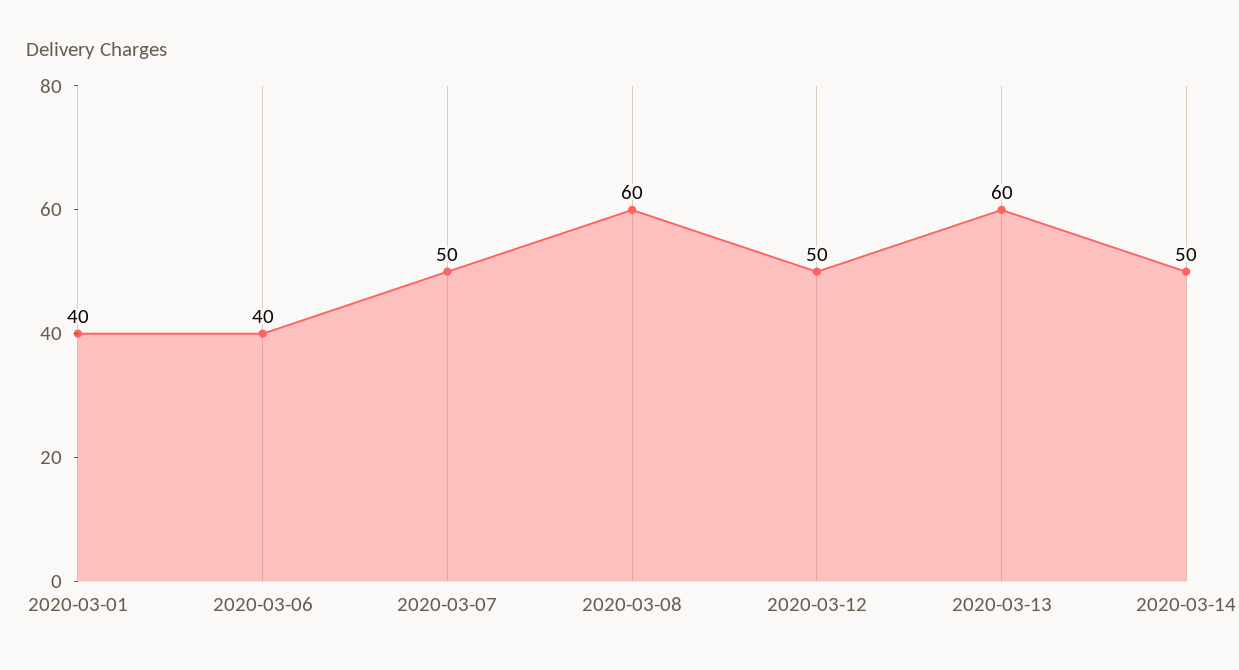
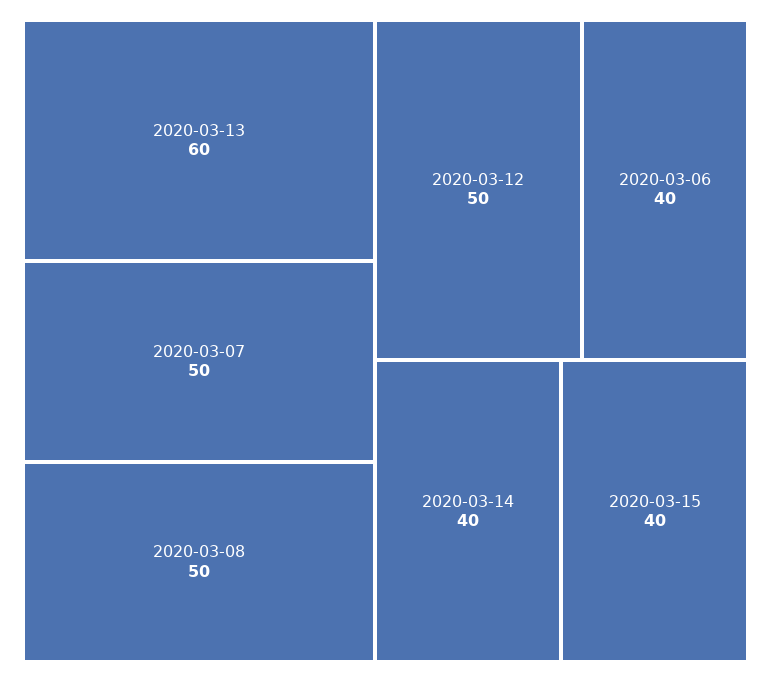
2020-03-01: 40 -> none
2020-03-08: 60 -> 50
2020-03-14: 50 -> 40
2020-03-15: none -> 40

